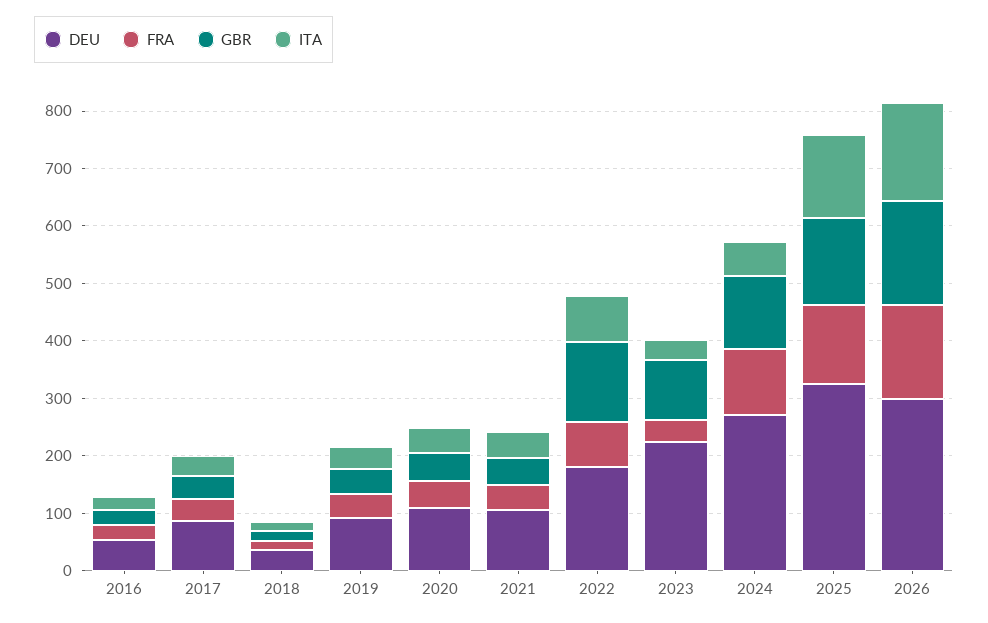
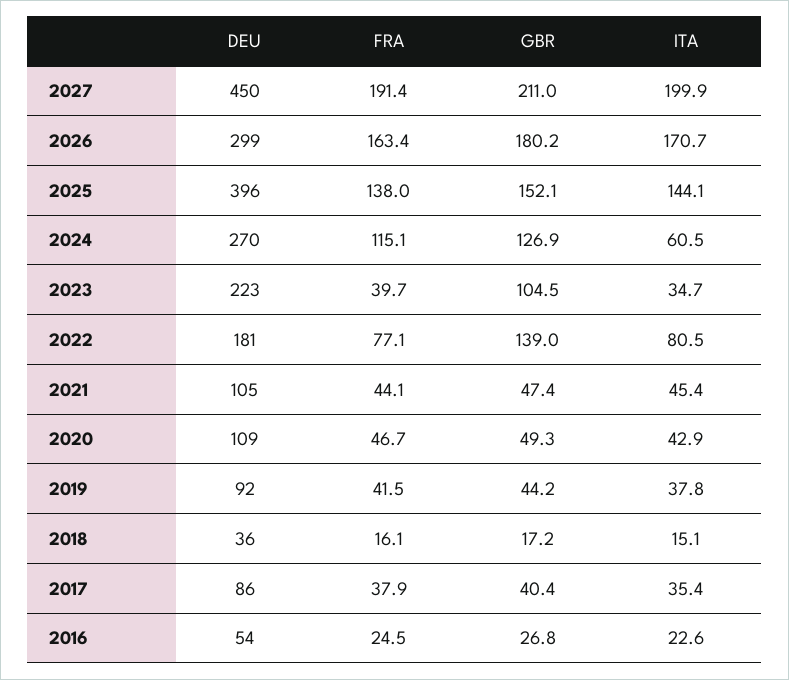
DEU, 2025: 320 -> 396
DEU, 2027: none -> 450
FRA, 2027: none -> 191.4
GBR, 2027: none -> 211
ITA, 2027: none -> 199.9

